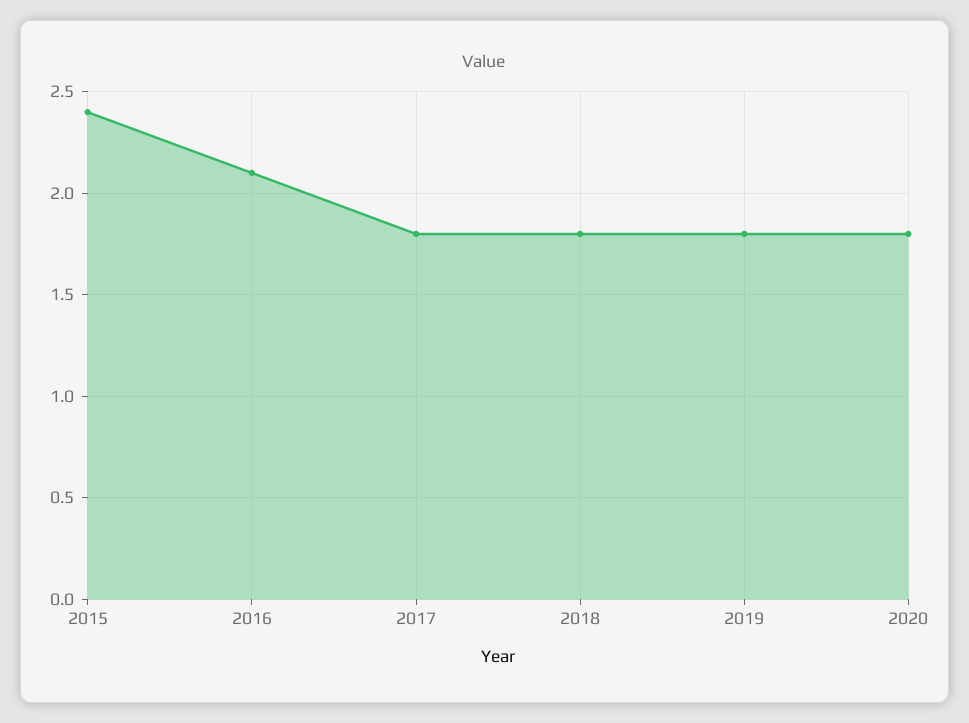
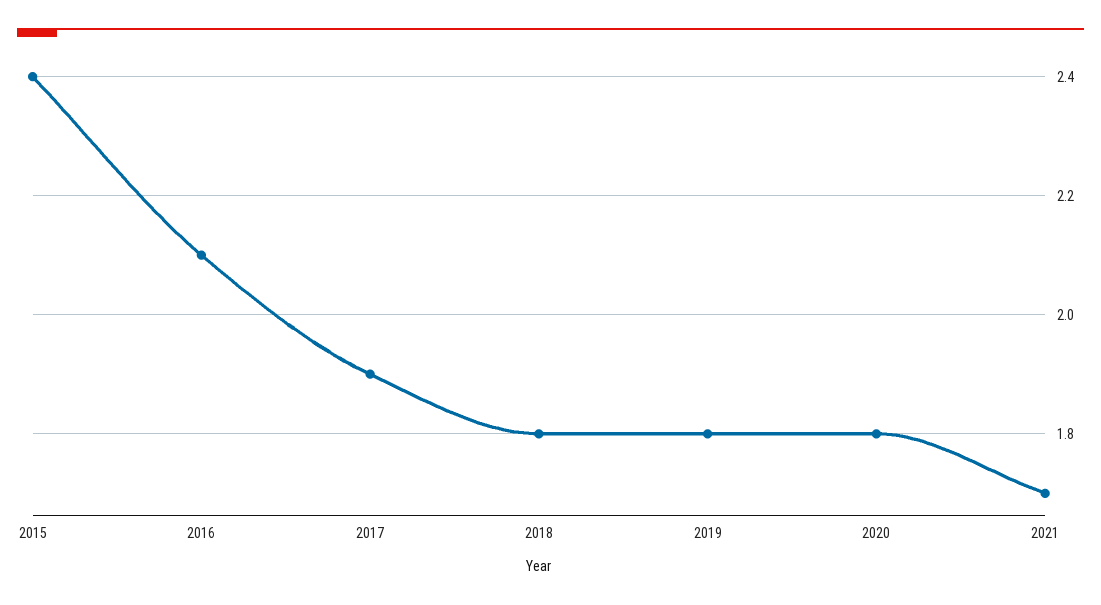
2017: 1.8 -> 1.9
2021: none -> 1.7

